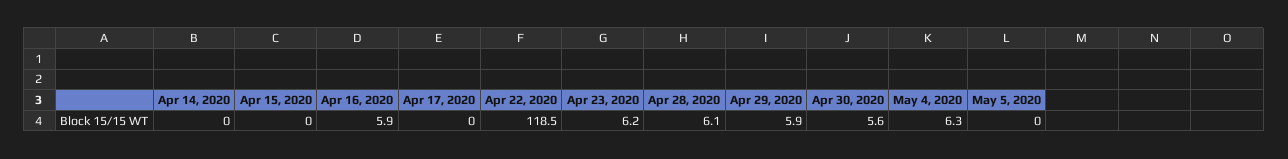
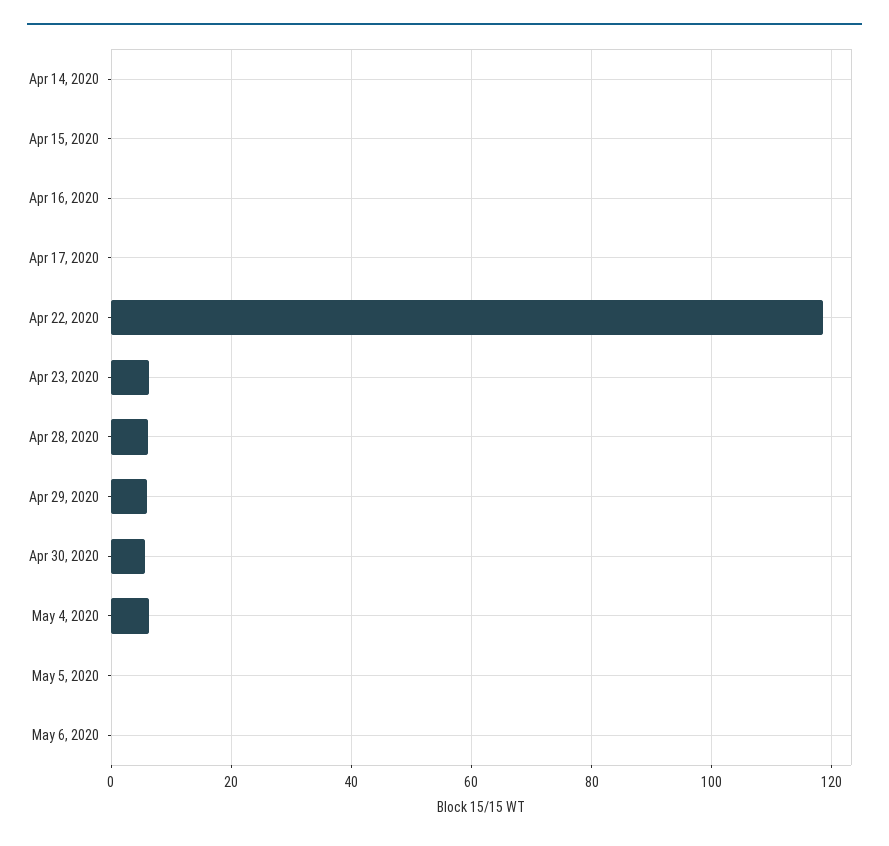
Apr 16, 2020: 5.9 -> 0
May 6, 2020: none -> 0

